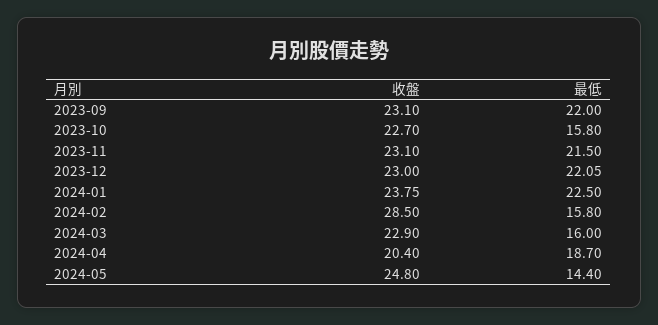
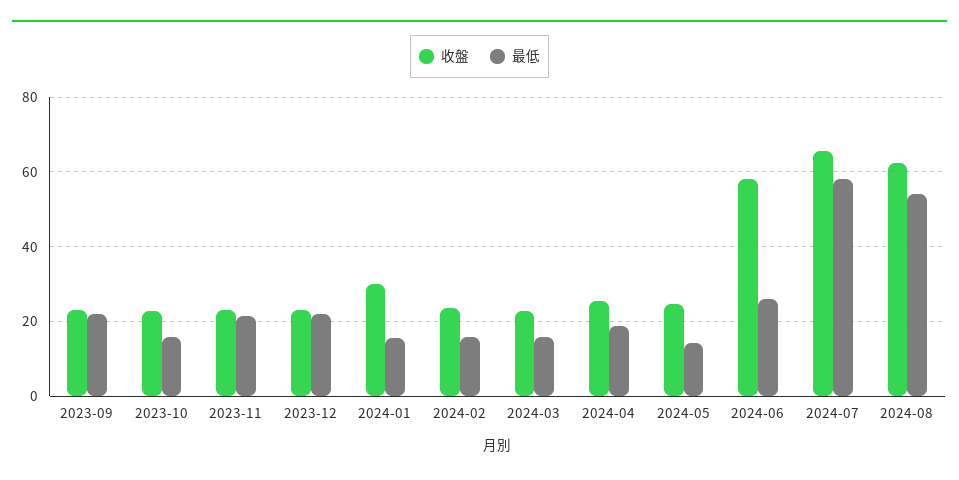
收盤, 2024-01: 23.75 -> 30
最低, 2024-01: 22.5 -> 16
收盤, 2024-02: 28.5 -> 24
收盤, 2024-04: 20.4 -> 26
收盤, 2024-06: none -> 58
最低, 2024-06: none -> 26
收盤, 2024-07: none -> 66
最低, 2024-07: none -> 58
收盤, 2024-08: none -> 62
最低, 2024-08: none -> 54

